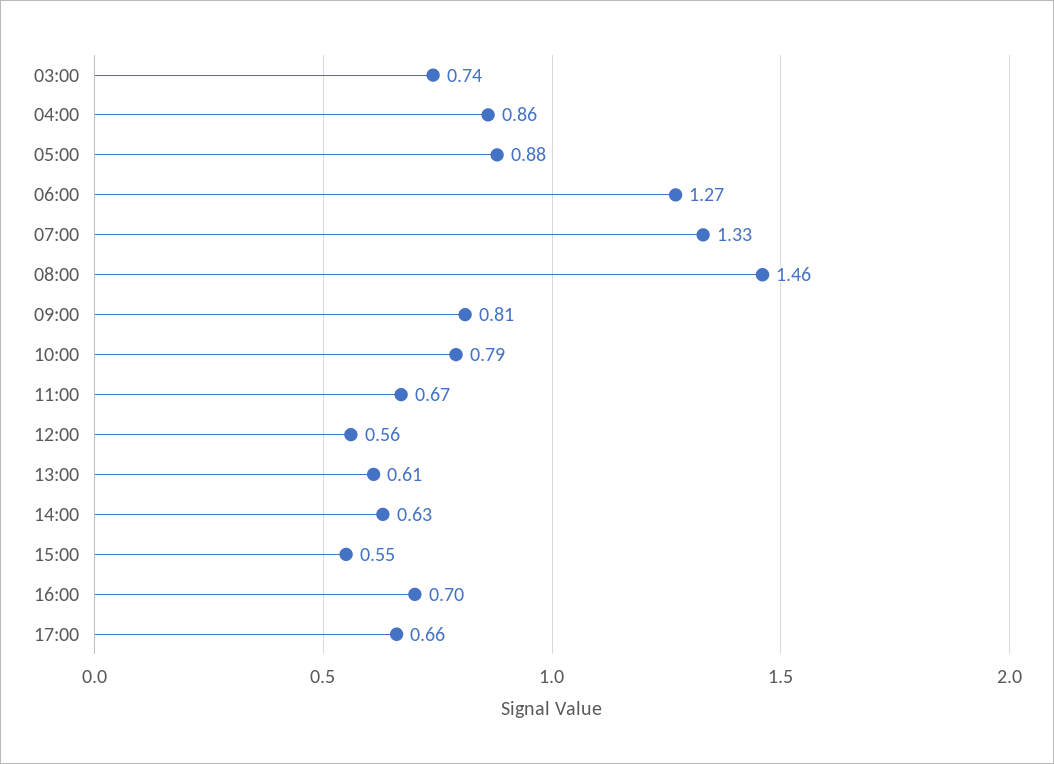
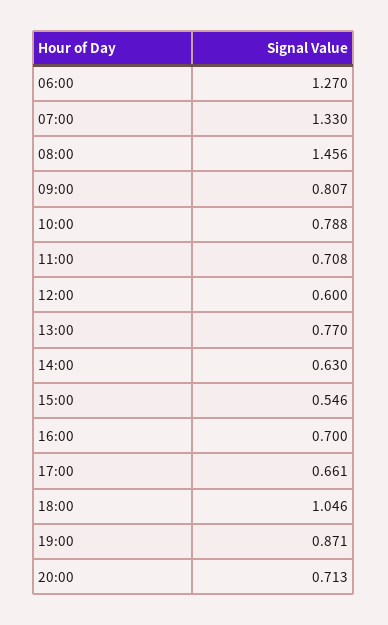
03:00: 0.74 -> none
04:00: 0.86 -> none
05:00: 0.88 -> none
11:00: 0.67 -> 0.708
12:00: 0.56 -> 0.6
13:00: 0.61 -> 0.77
18:00: none -> 1.046
19:00: none -> 0.871
20:00: none -> 0.713

